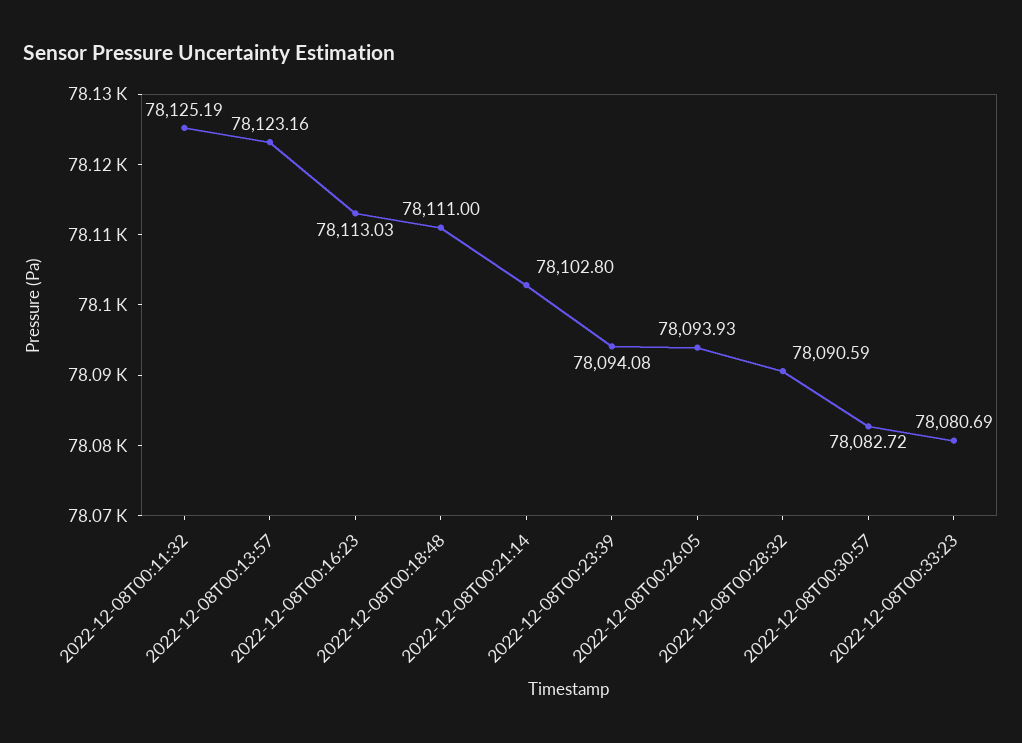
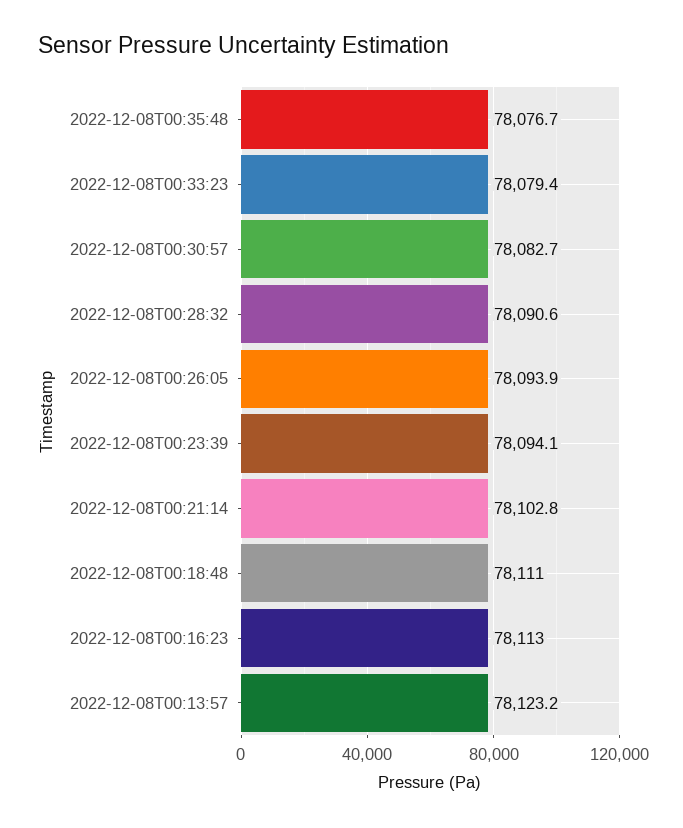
2022-12-08T00:11:32: 78125.19 -> none
2022-12-08T00:33:23: 78080.69 -> 78079.4
2022-12-08T00:35:48: none -> 78076.7

